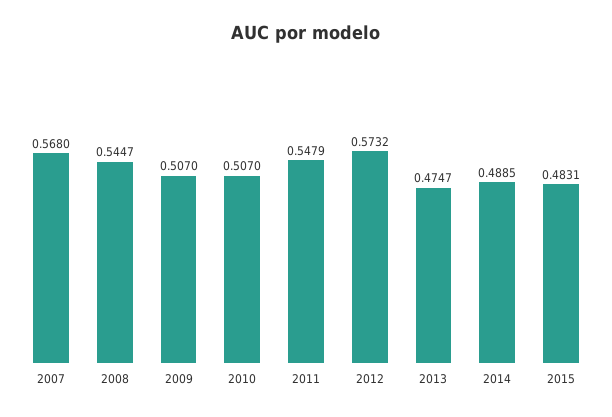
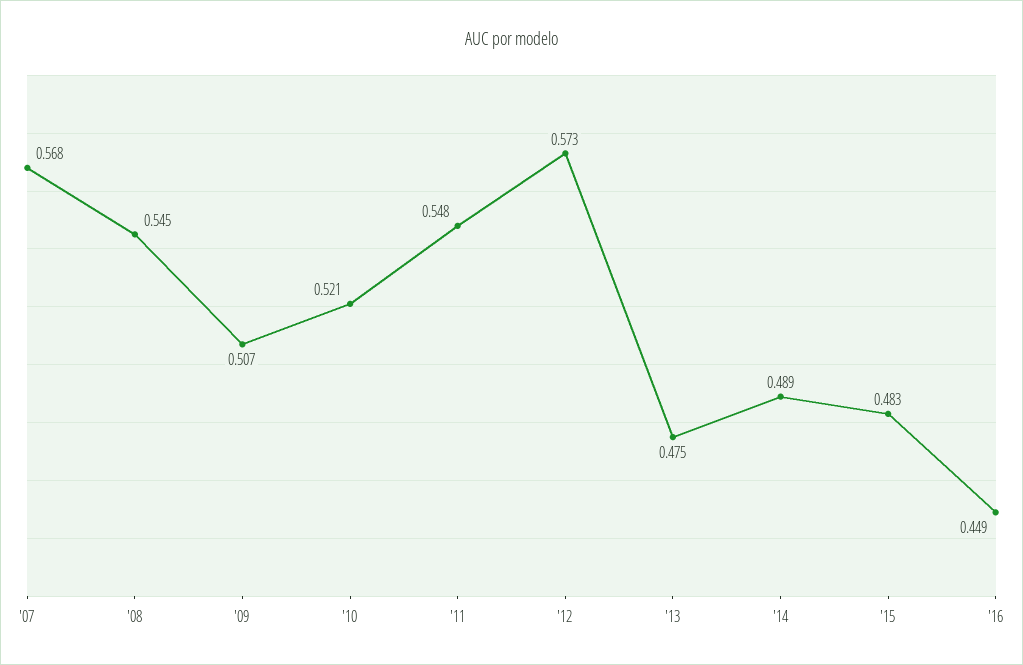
2010: 0.507 -> 0.521
'16: none -> 0.449

